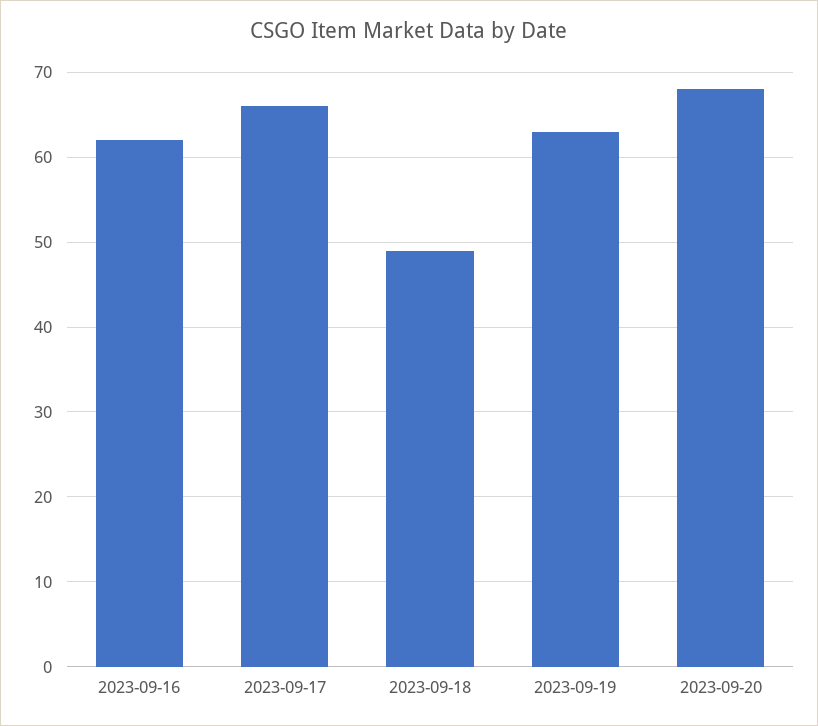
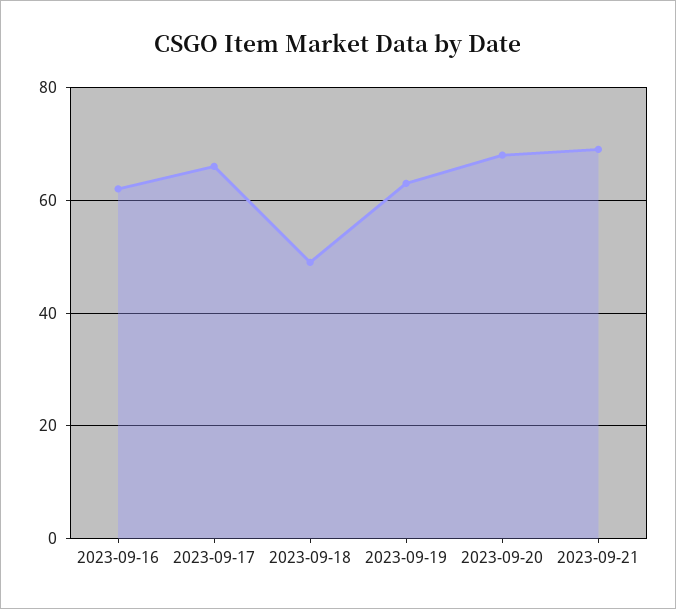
2023-09-21: none -> 70

